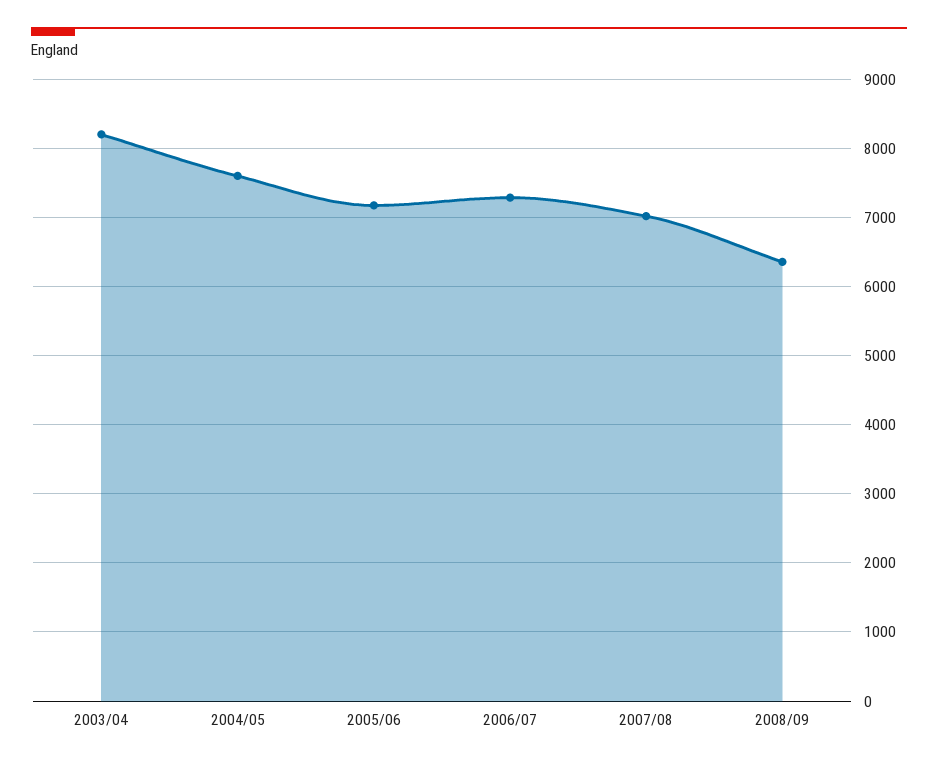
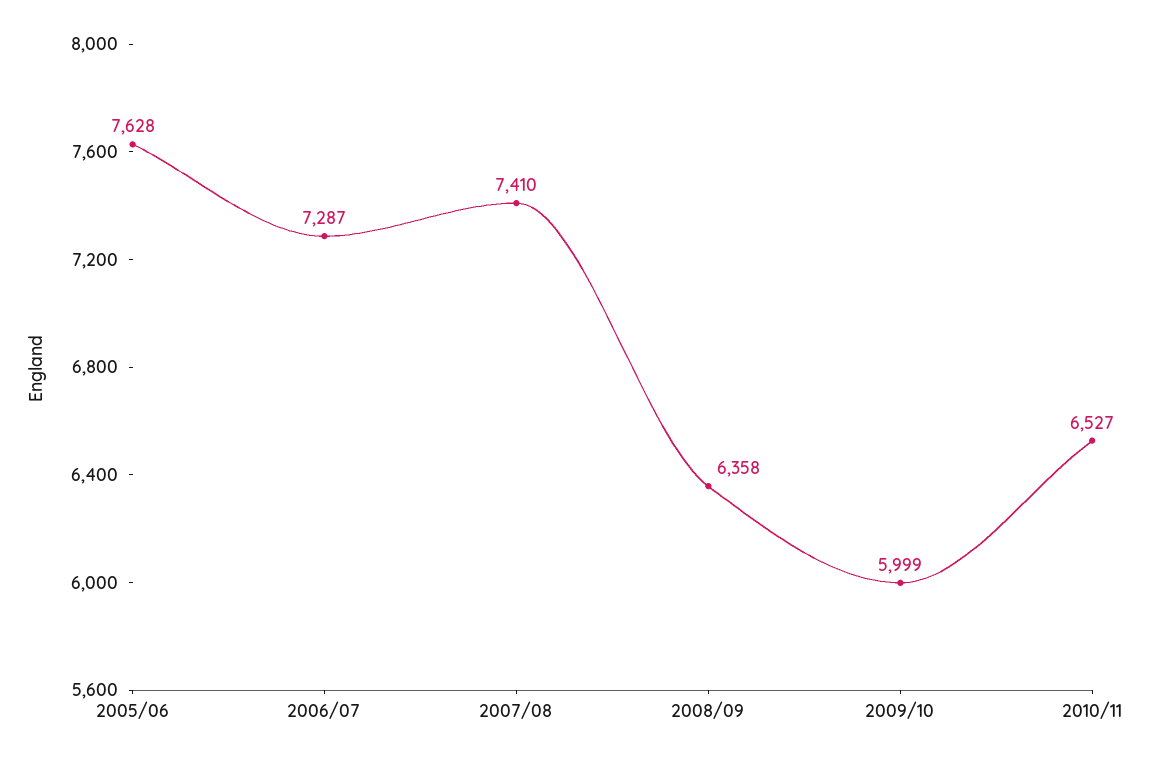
2003/04: 8200 -> none
2004/05: 7600 -> none
2005/06: 7200 -> 7628
2007/08: 7000 -> 7410
2009/10: none -> 5999
2010/11: none -> 6527

